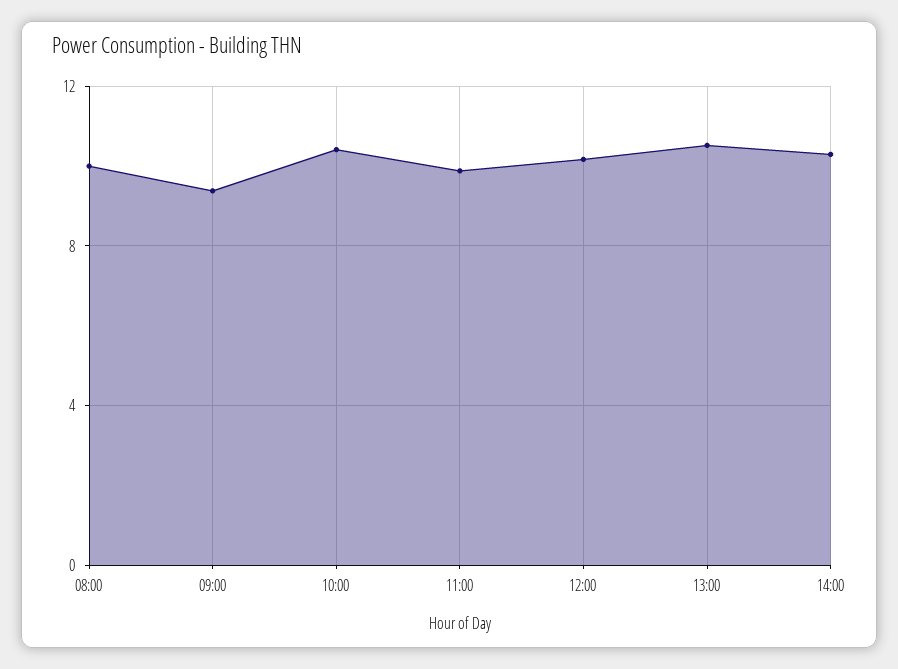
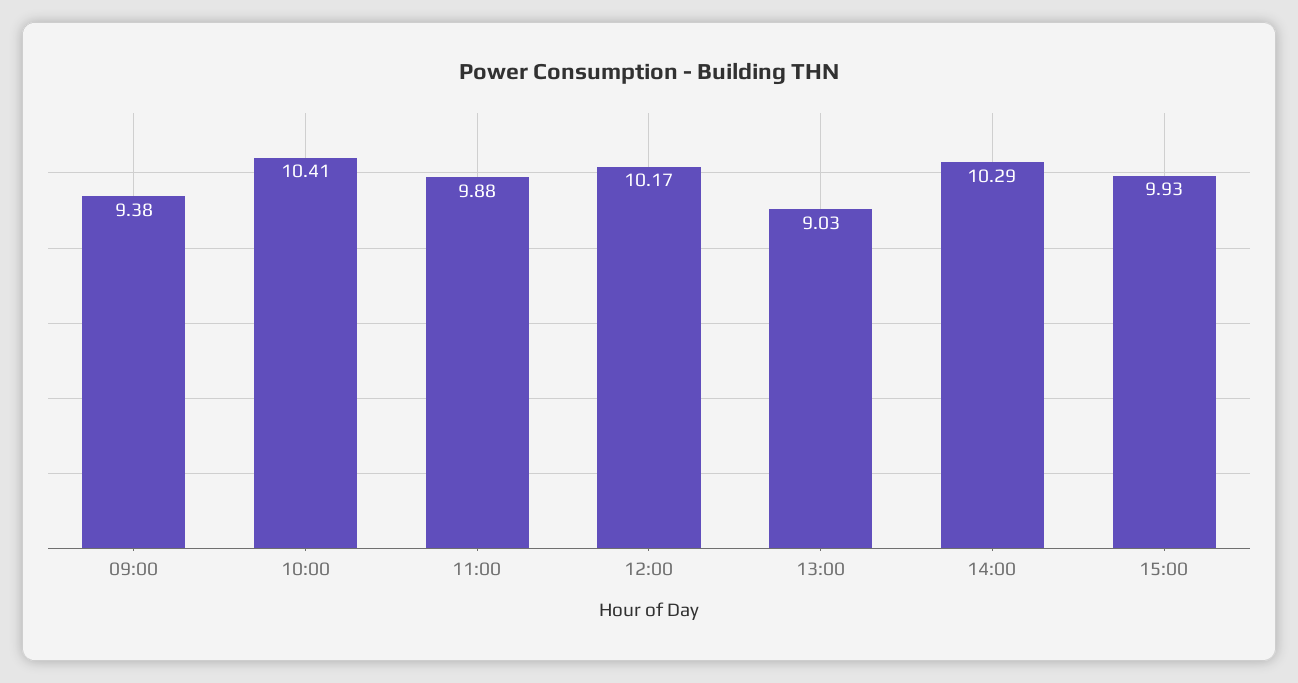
08:00: 10 -> none
13:00: 10.5 -> 9.03
15:00: none -> 9.93

